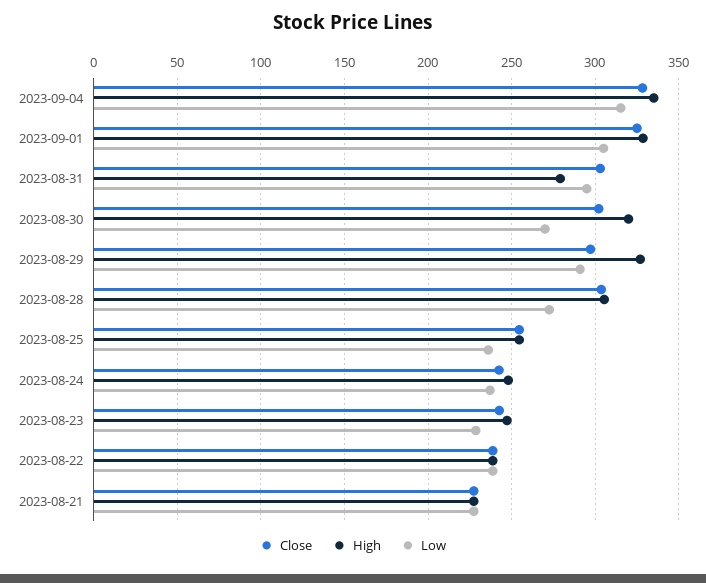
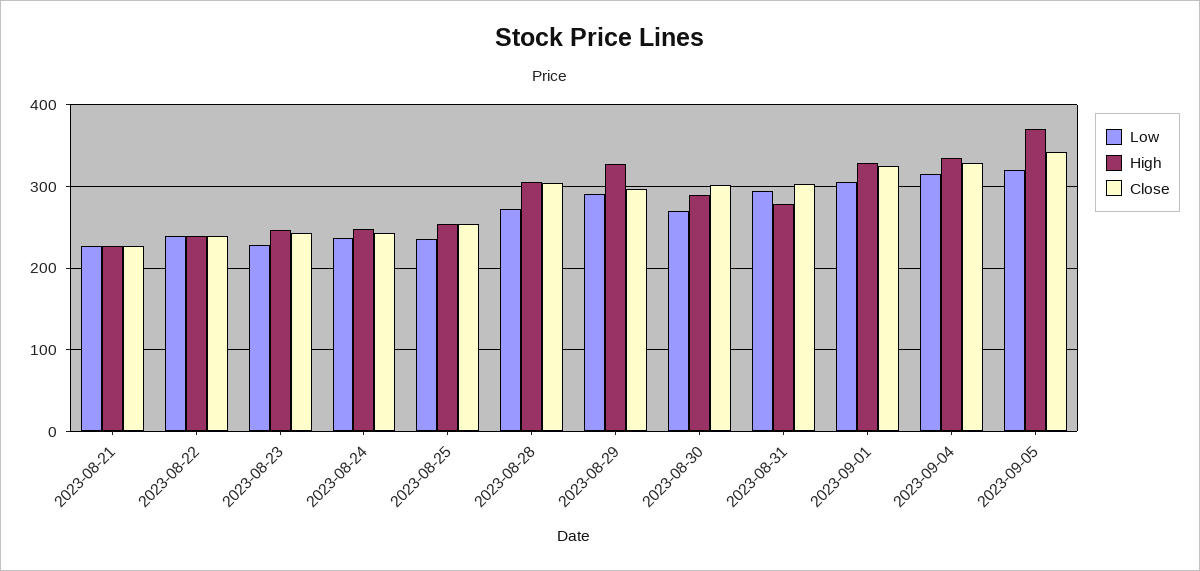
High, 2023-08-30: 320 -> 290
Low, 2023-09-05: none -> 320
High, 2023-09-05: none -> 370
Close, 2023-09-05: none -> 340

